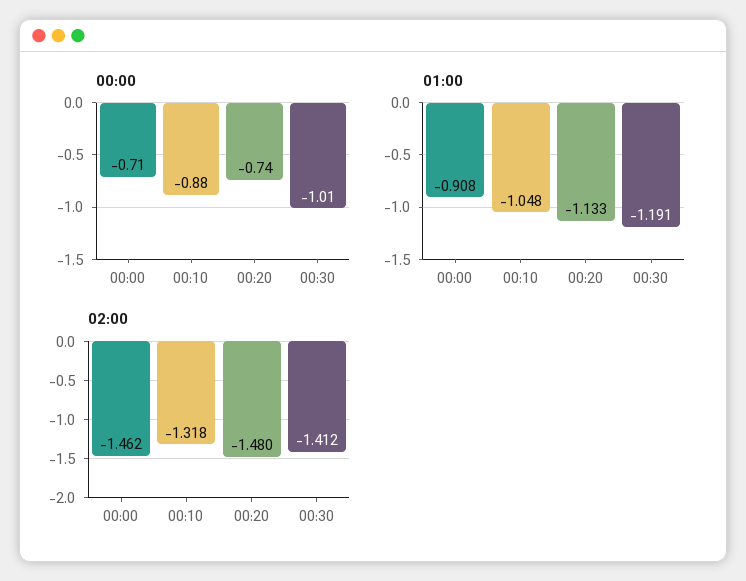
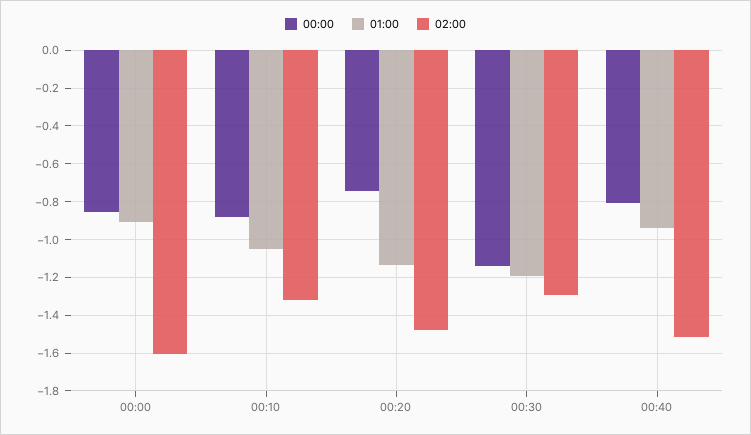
00:00, 00:00: -0.71 -> -0.85
00:00, 00:30: -1.01 -> -1.15
02:00, 00:00: -1.462 -> -1.6
02:00, 00:30: -1.412 -> -1.3
00:00, 00:40: none -> -0.8
01:00, 00:40: none -> -0.95
02:00, 00:40: none -> -1.5

